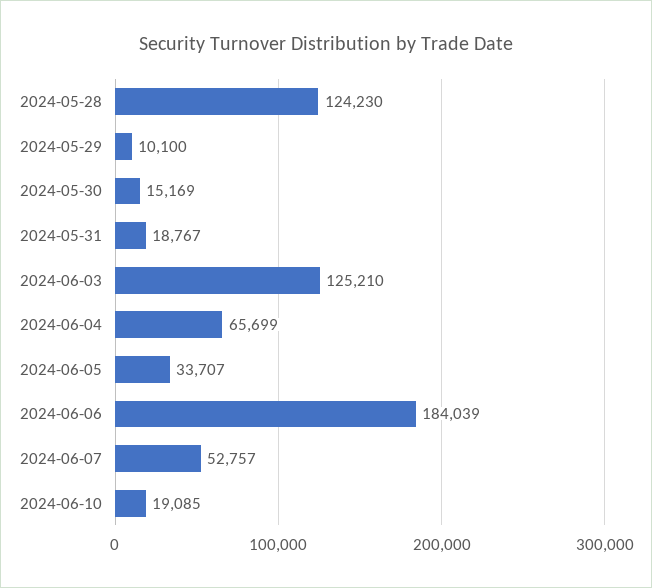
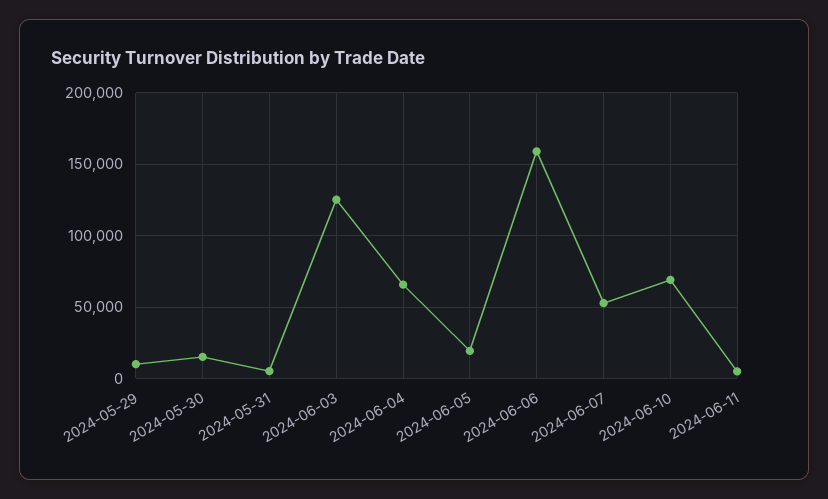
2024-05-28: 124230 -> none
2024-05-31: 18767 -> 5000
2024-06-05: 33707 -> 20000
2024-06-06: 184039 -> 160000
2024-06-10: 19085 -> 70000
2024-06-11: none -> 5000

